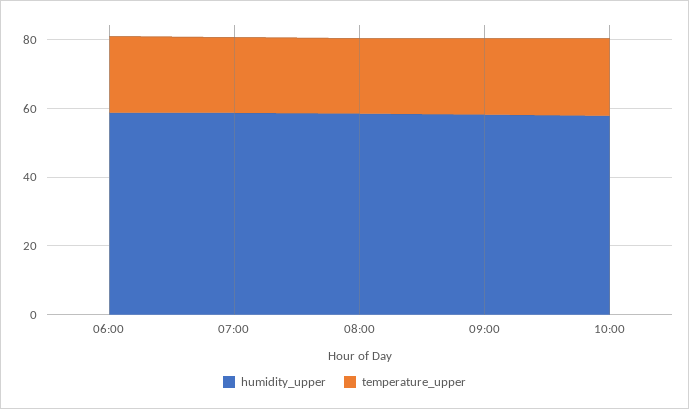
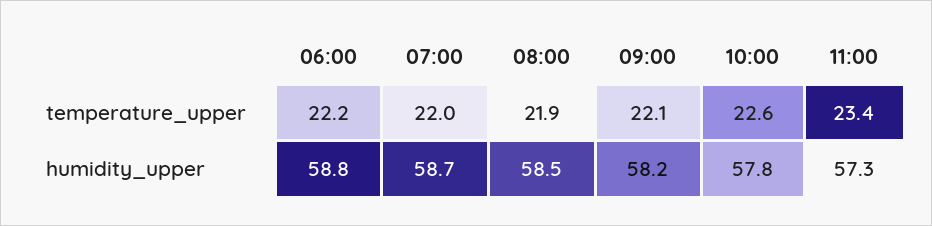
temperature_upper, 11:00: none -> 23.4
humidity_upper, 11:00: none -> 57.3

